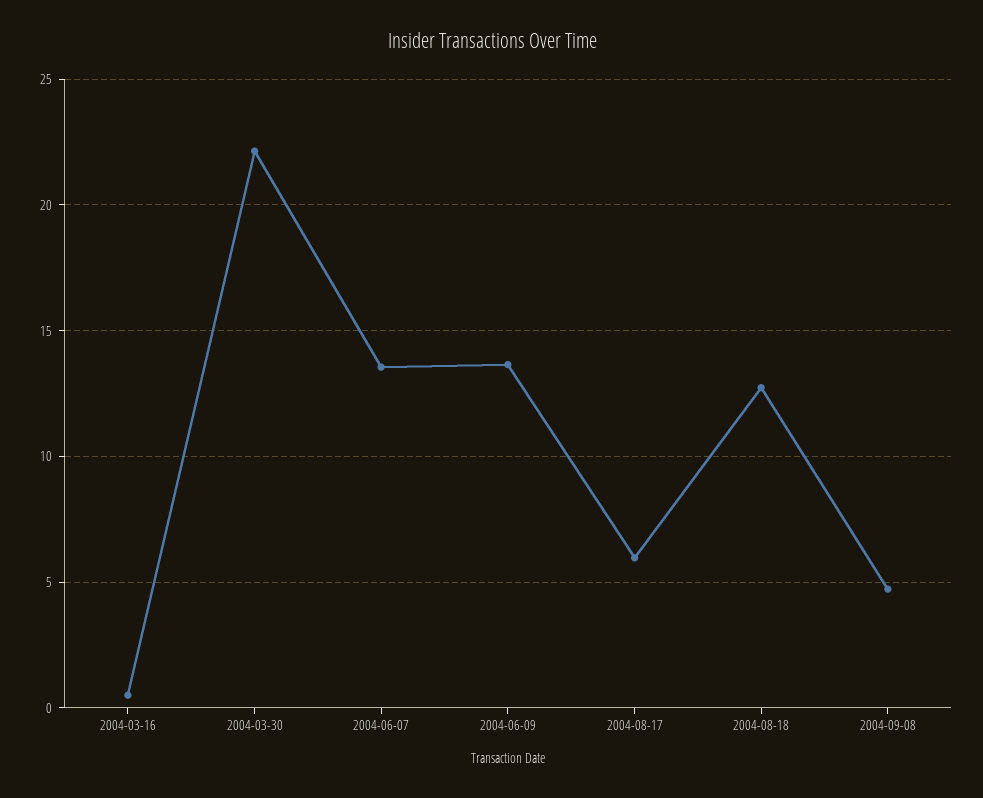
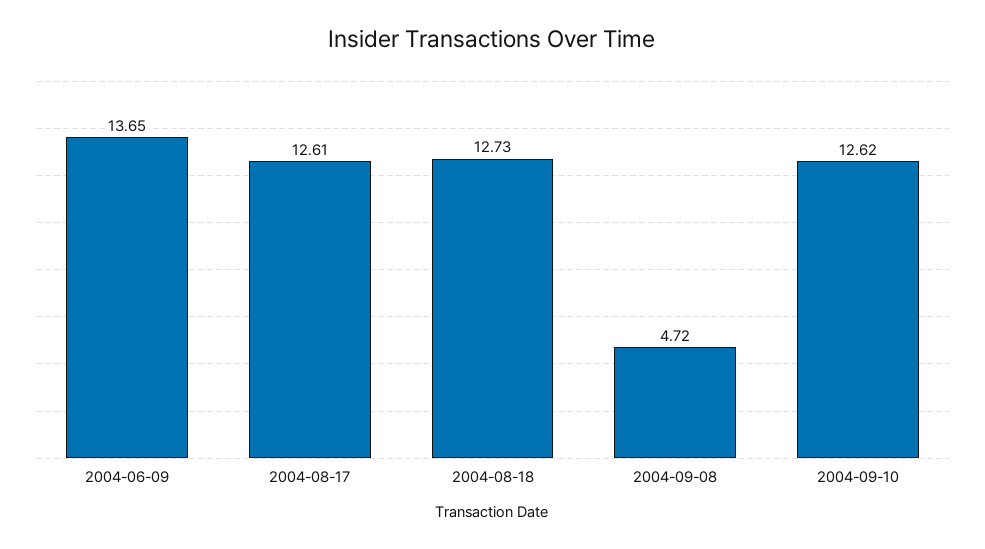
2004-03-16: 0.5 -> none
2004-03-30: 22 -> none
2004-06-07: 13.5 -> none
2004-08-17: 6 -> 12.61
2004-09-10: none -> 12.62

